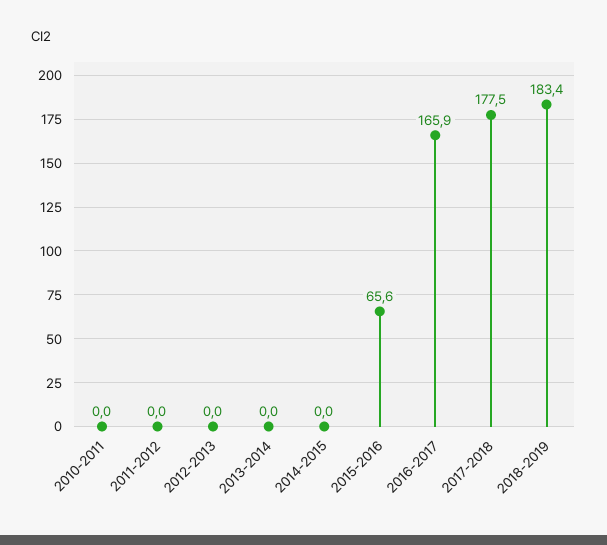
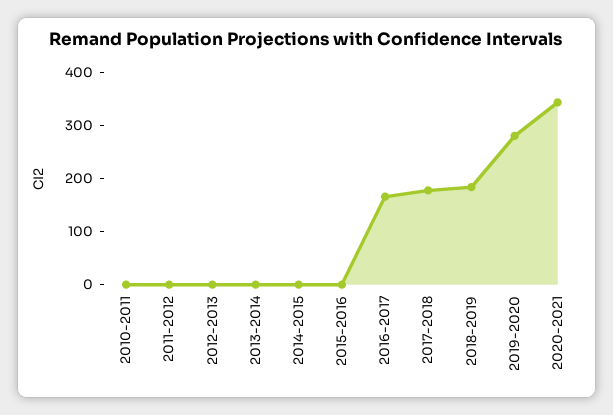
2015-2016: 65.6 -> 0
2019-2020: none -> 280
2020-2021: none -> 340

